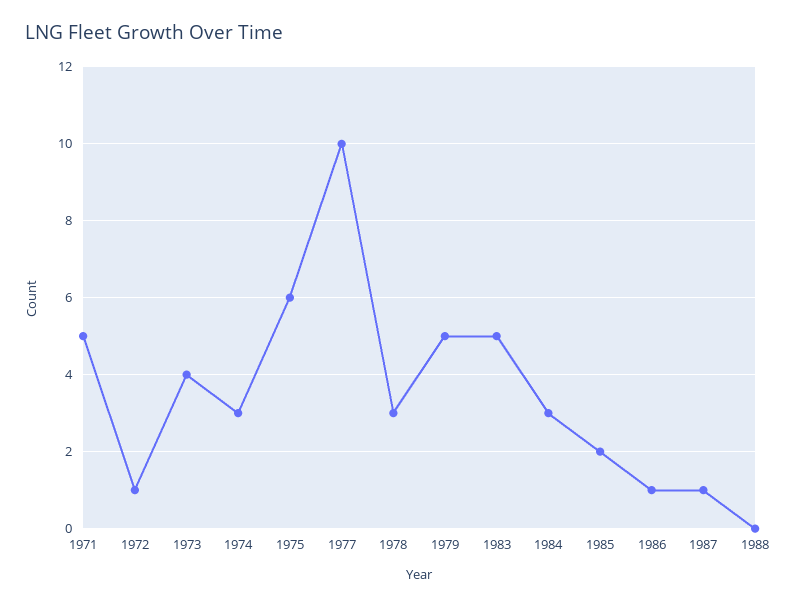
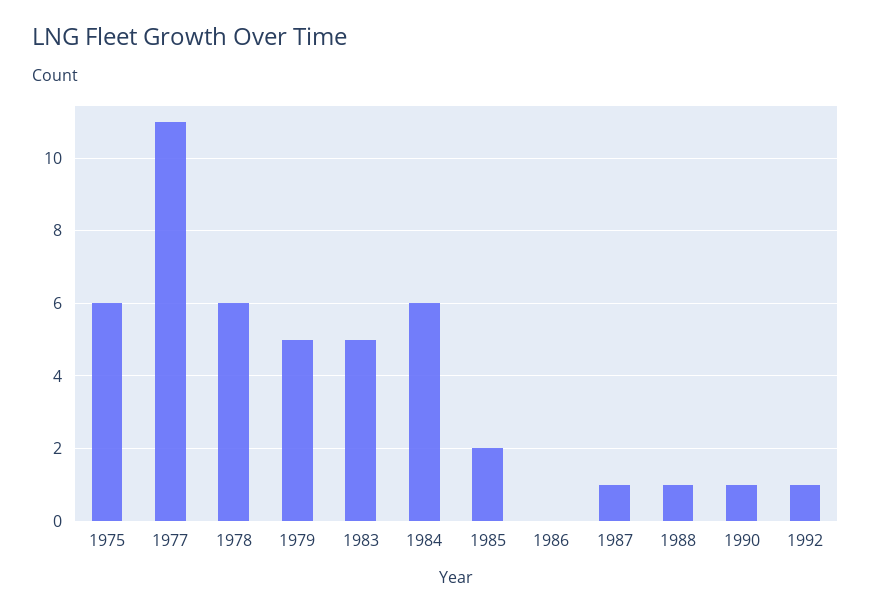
1971: 5 -> none
1972: 1 -> none
1973: 4 -> none
1974: 3 -> none
1977: 10 -> 11
1978: 3 -> 6
1984: 3 -> 6
1986: 1 -> 0
1988: 0 -> 1
1990: none -> 1
1992: none -> 1

